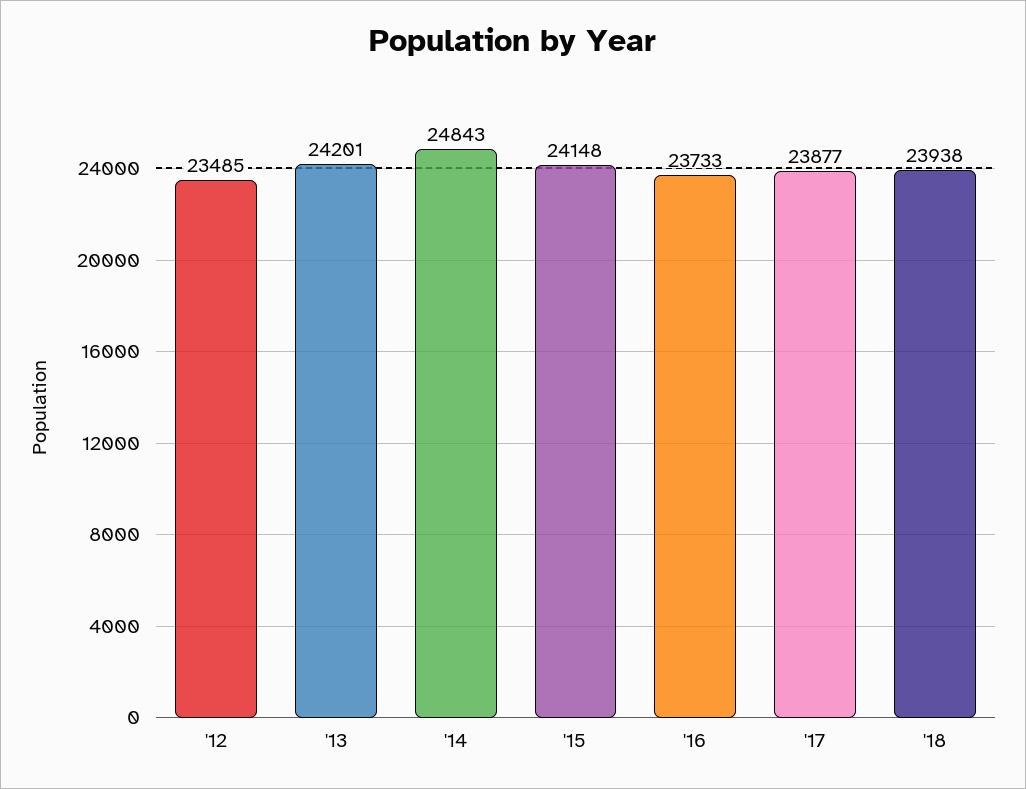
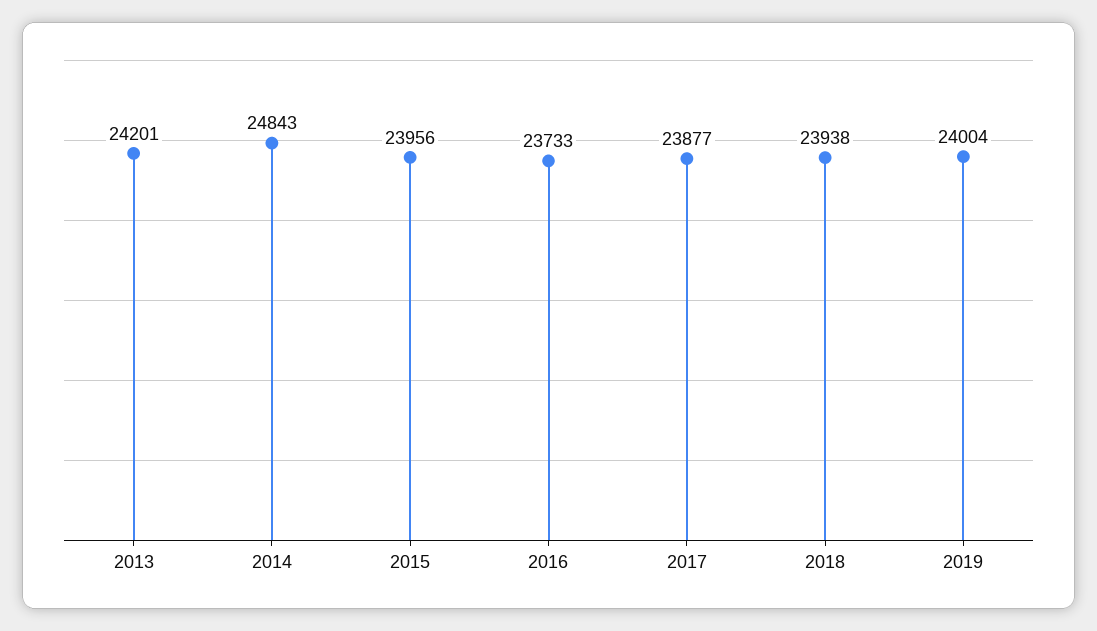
'12: 23485 -> none
'15: 24148 -> 23956
2019: none -> 24004

